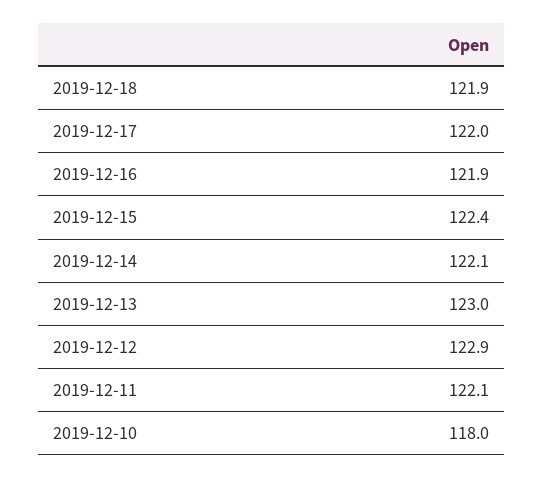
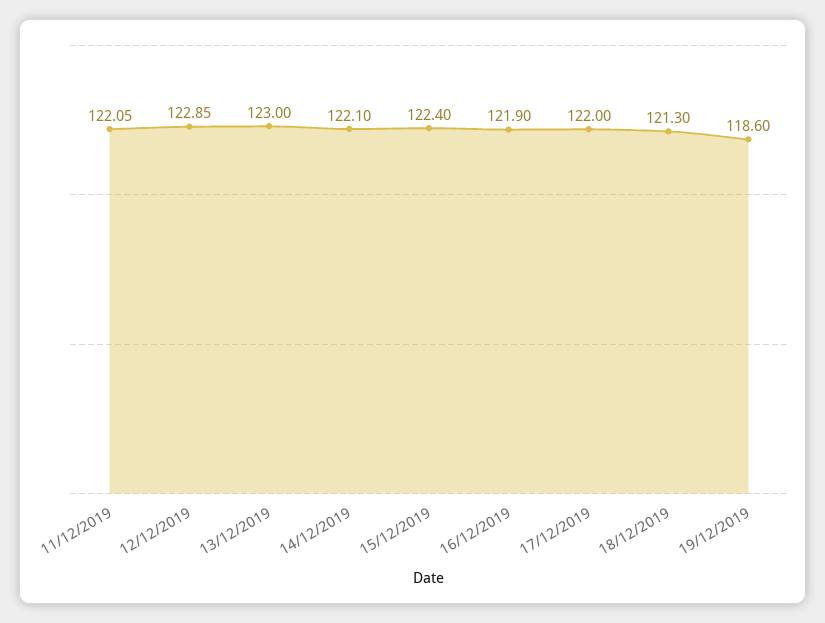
2019-12-18: 121.9 -> 121.3
2019-12-10: 118 -> none
19/12/2019: none -> 118.6

